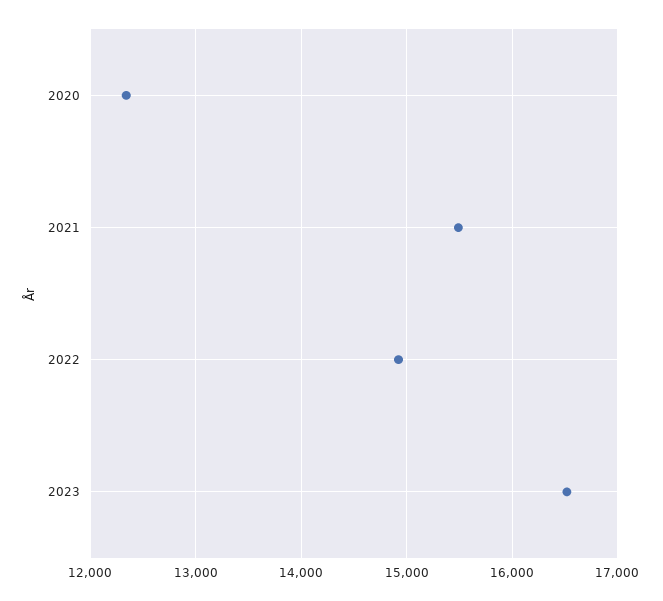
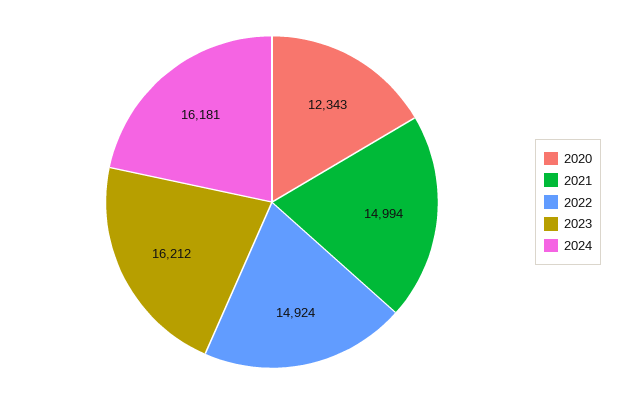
2021: 15500 -> 14994
2023: 16500 -> 16212
2024: none -> 16181

